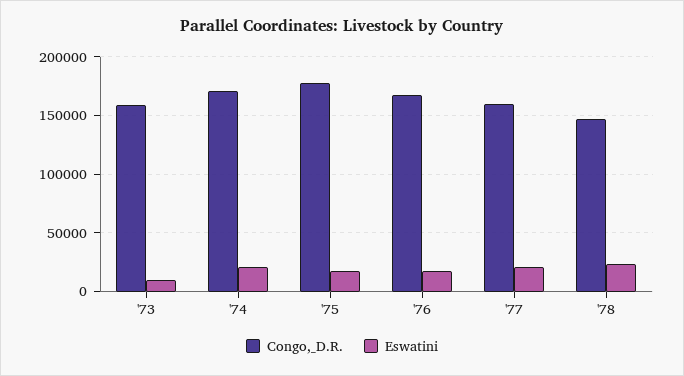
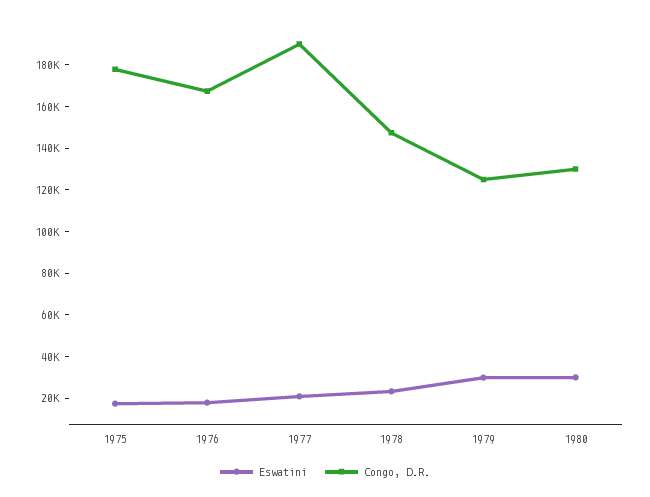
Congo,_D.R., '73: 160000 -> none
Eswatini, '73: 10000 -> none
Congo,_D.R., '74: 170000 -> none
Eswatini, '74: 20000 -> none
Congo,_D.R., '77: 160000 -> 190000
Eswatini, 1979: none -> 30000
Congo,_D.R., 1979: none -> 125000
Eswatini, 1980: none -> 30000
Congo,_D.R., 1980: none -> 130000

